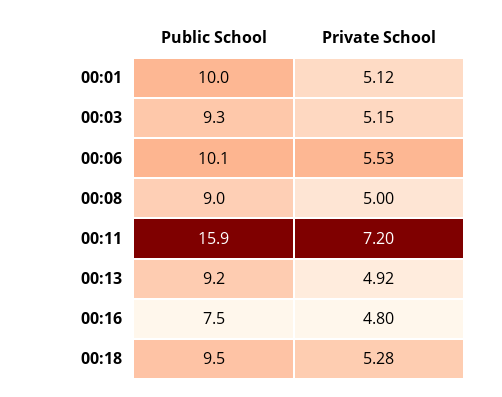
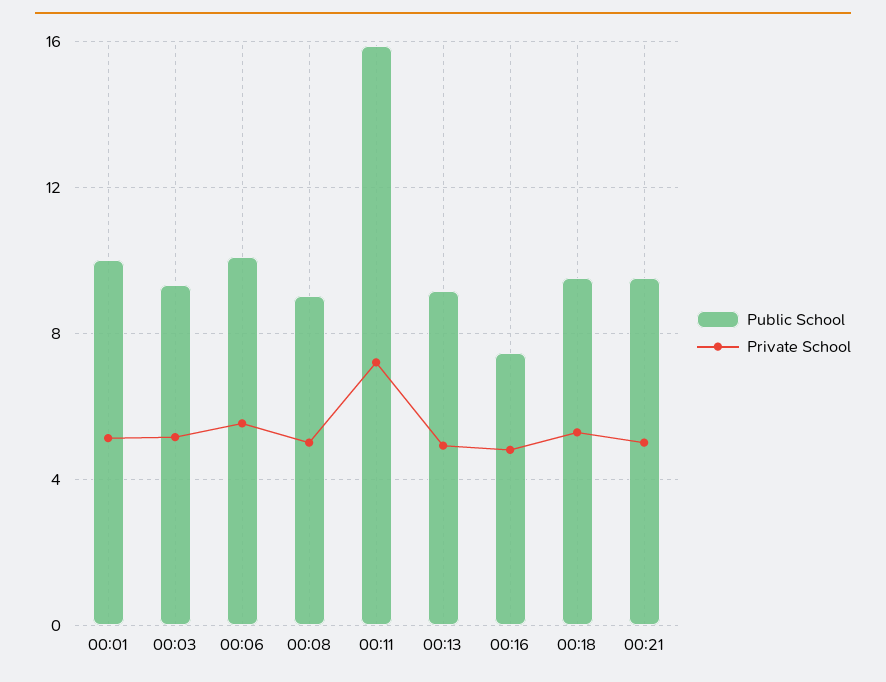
Public School, 00:21: none -> 9.5
Private School, 00:21: none -> 5

